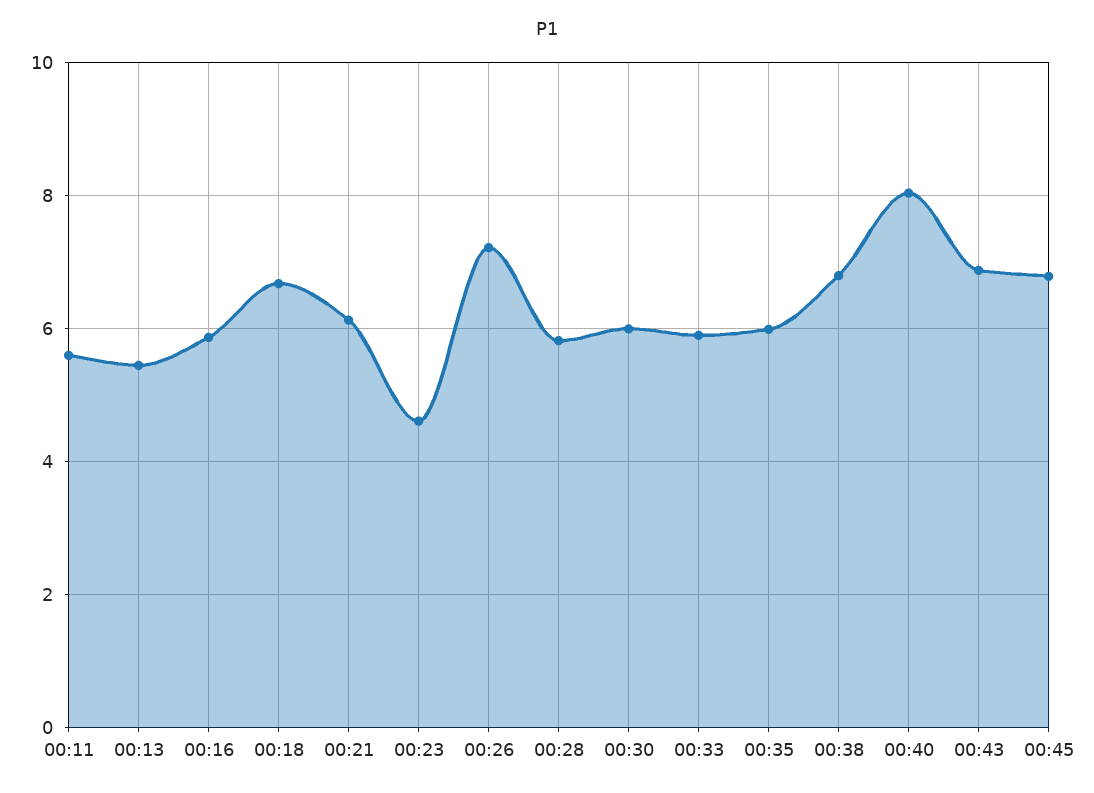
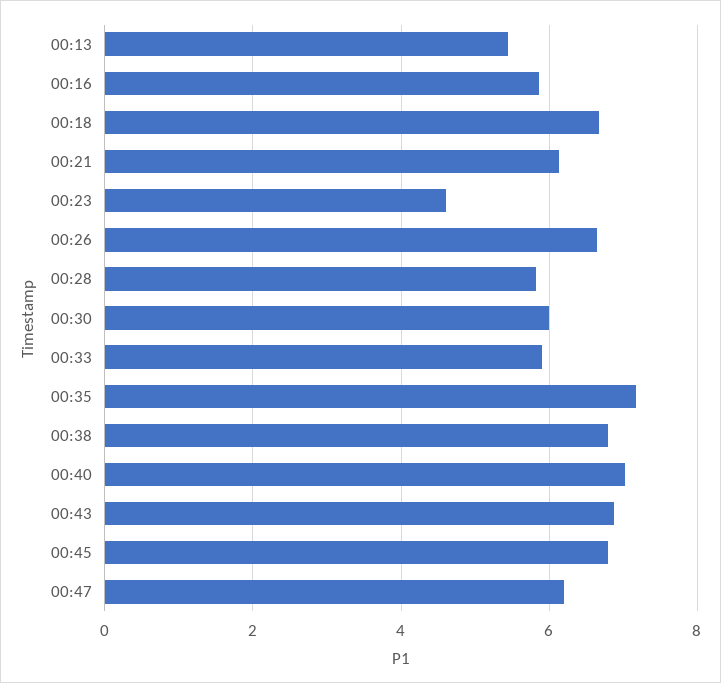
00:11: 5.6 -> none
00:26: 7.2 -> 6.6
00:35: 6 -> 7.2
00:40: 8 -> 7
00:47: none -> 6.2

